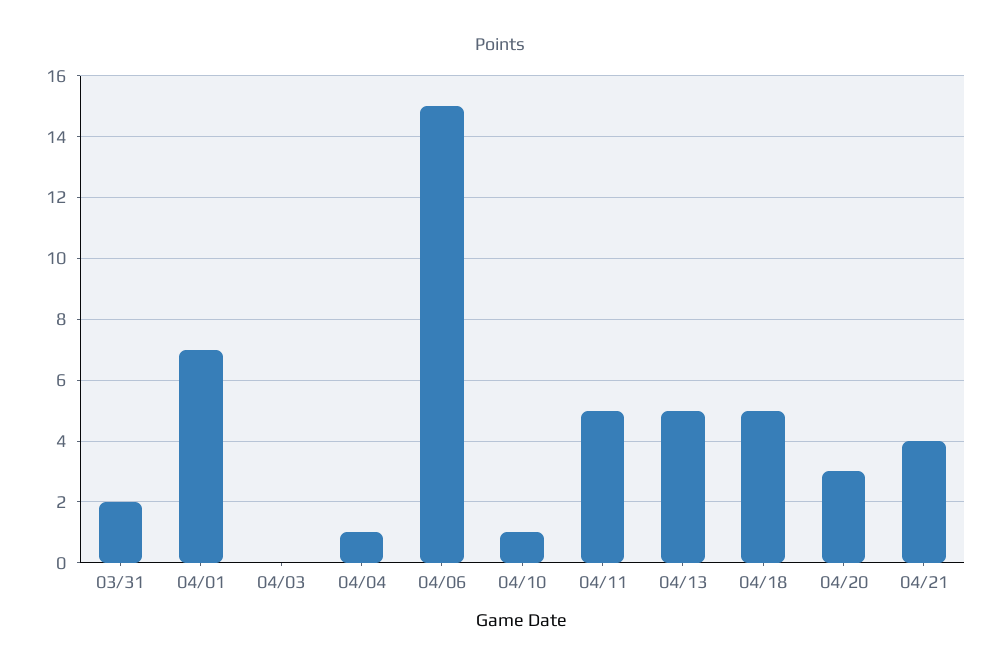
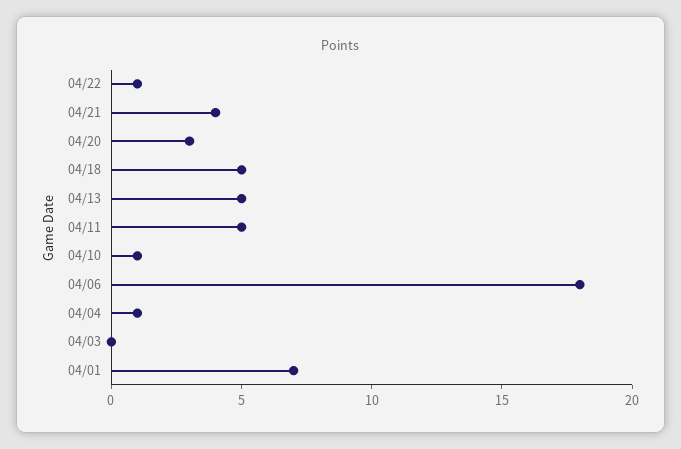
03/31: 2 -> none
04/06: 15 -> 18
04/22: none -> 1

